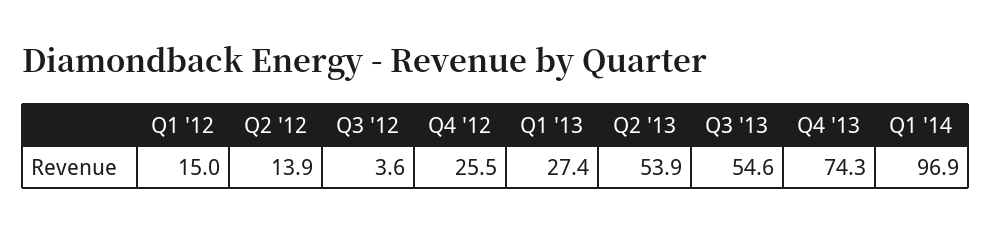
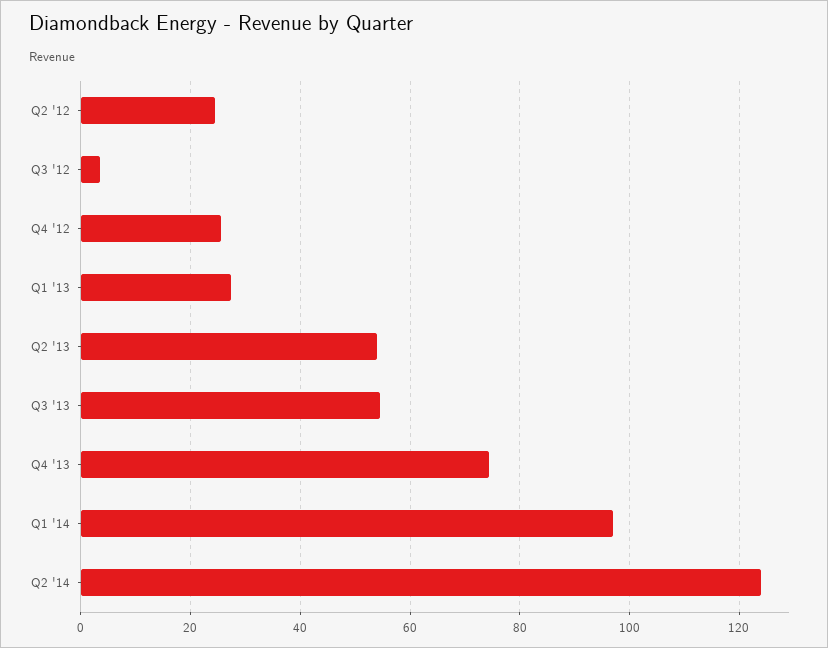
Q1 '12: 15 -> none
Q2 '12: 13.9 -> 24
Q2 '14: none -> 124

